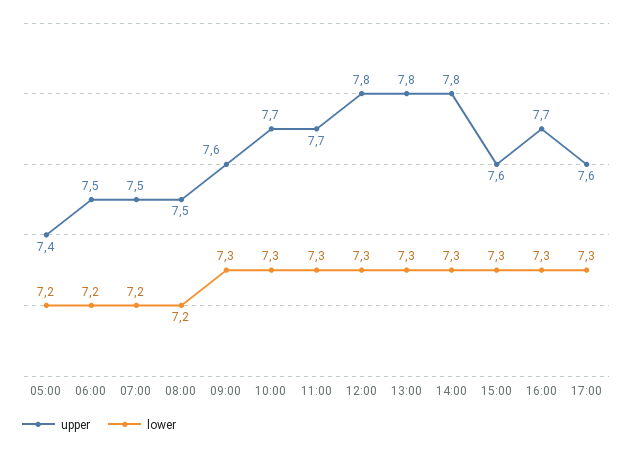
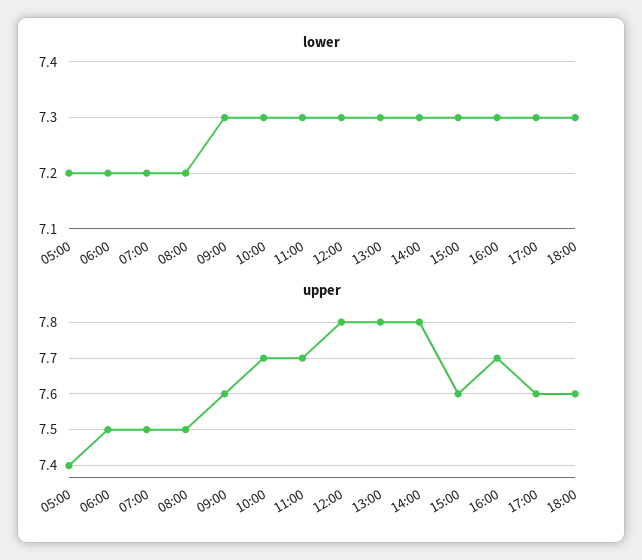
lower, 18:00: none -> 7.3
upper, 18:00: none -> 7.6

